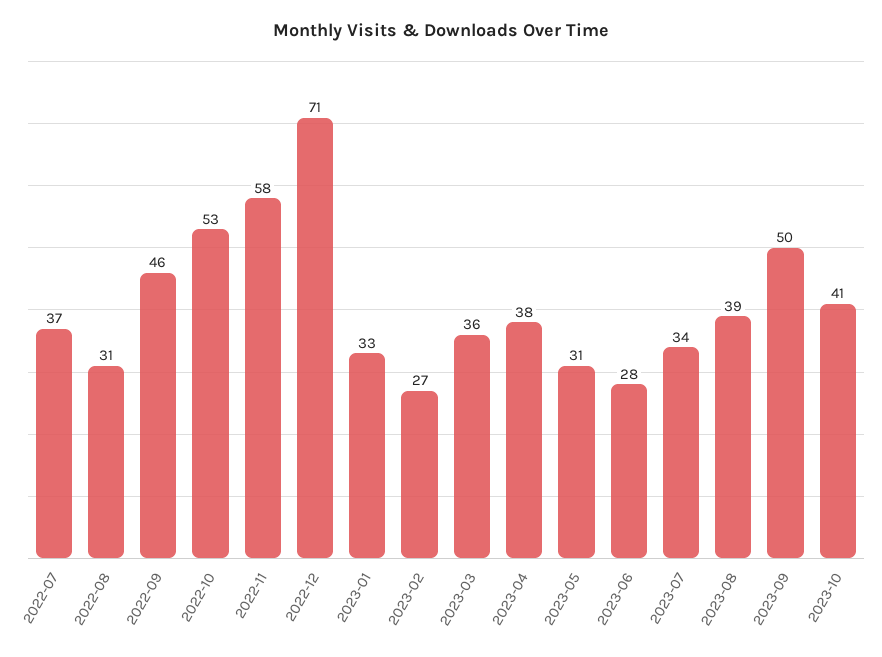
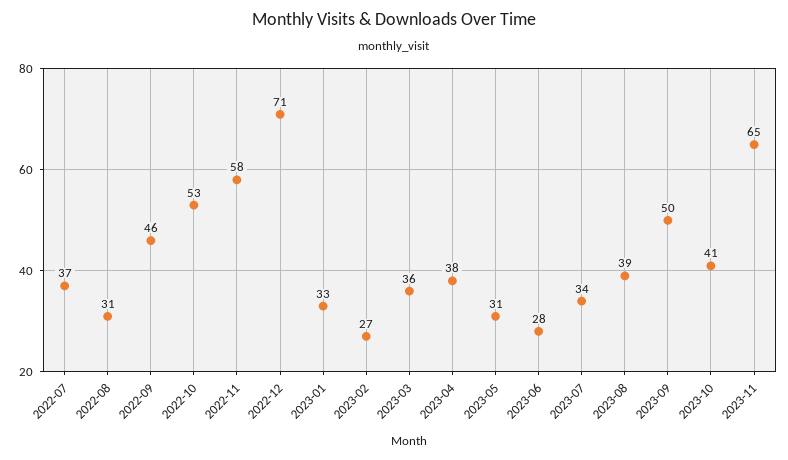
2023-11: none -> 65

